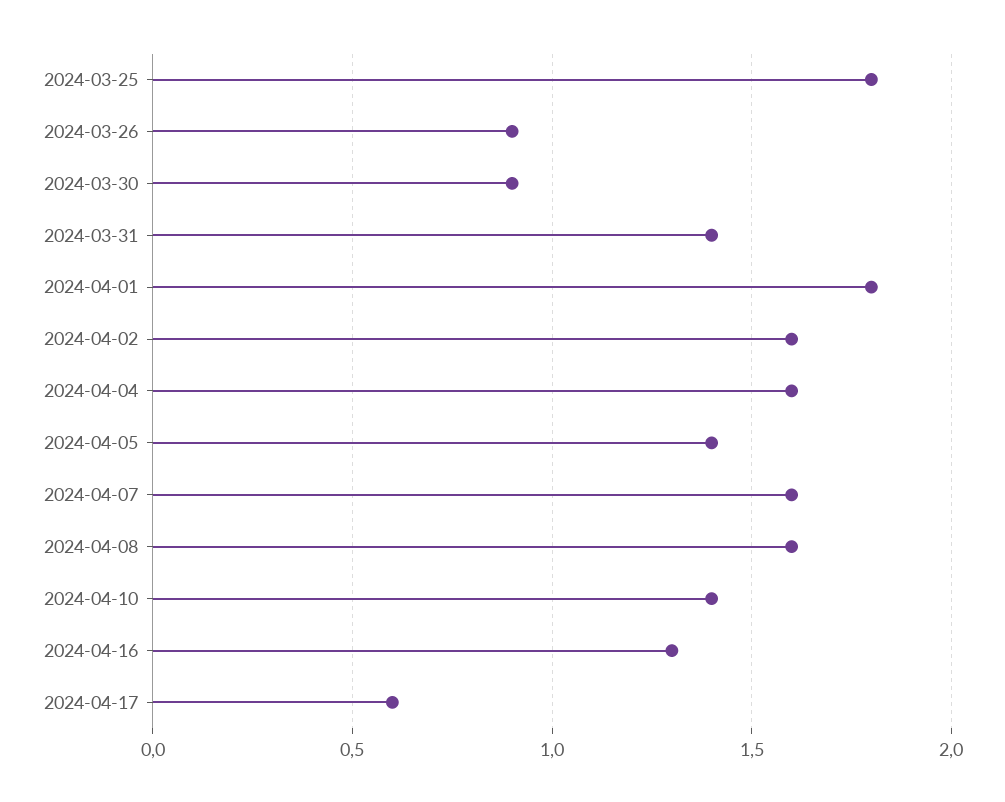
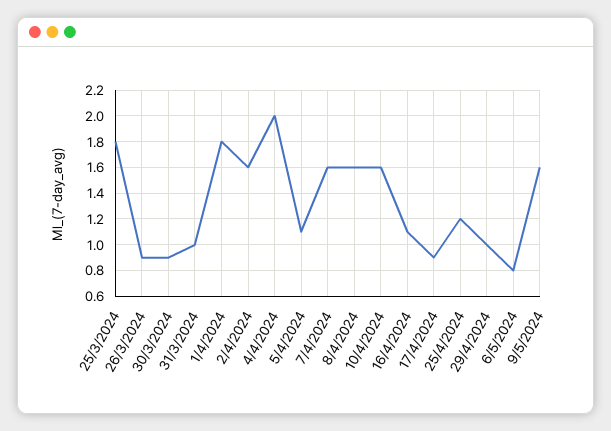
2024-03-31: 1.4 -> 1
2024-04-04: 1.6 -> 2
2024-04-05: 1.4 -> 1.1
2024-04-10: 1.4 -> 1.6
2024-04-16: 1.3 -> 1.1
2024-04-17: 0.6 -> 0.9
25/4/2024: none -> 1.2
29/4/2024: none -> 1
6/5/2024: none -> 0.8
9/5/2024: none -> 1.6

